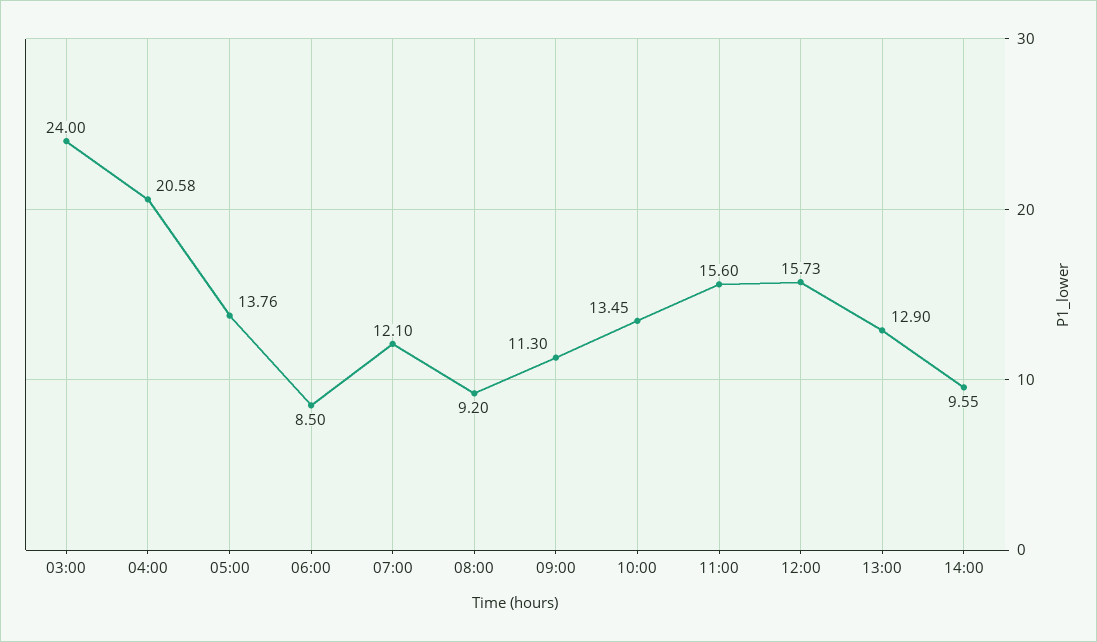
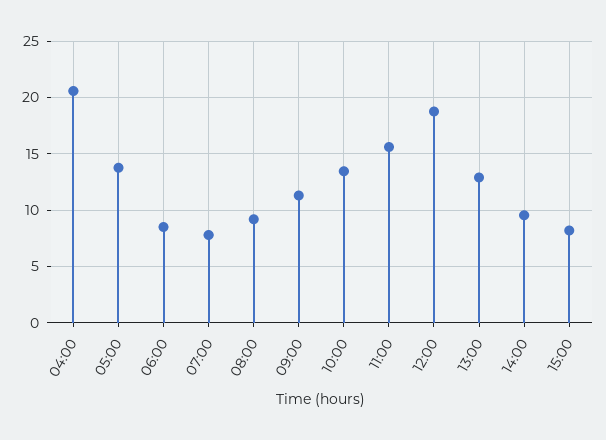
03:00: 24 -> none
07:00: 12.1 -> 8
12:00: 15.73 -> 19
15:00: none -> 8

